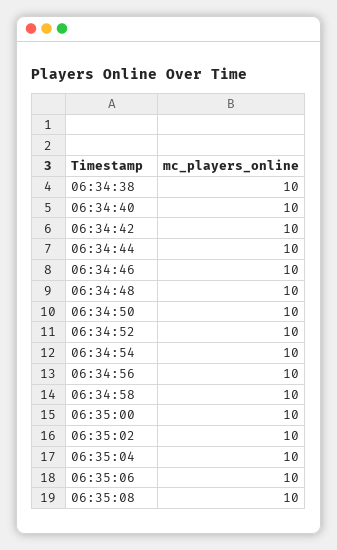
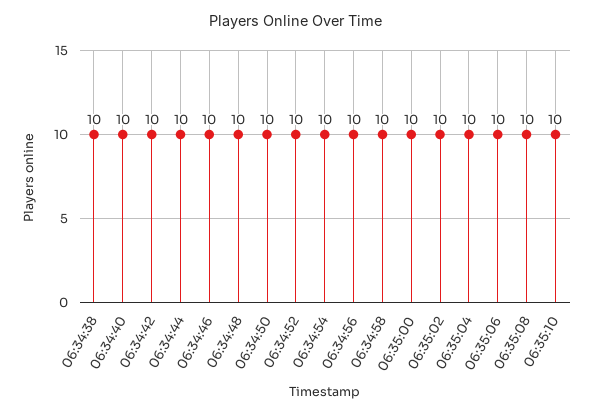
06:35:10: none -> 10

